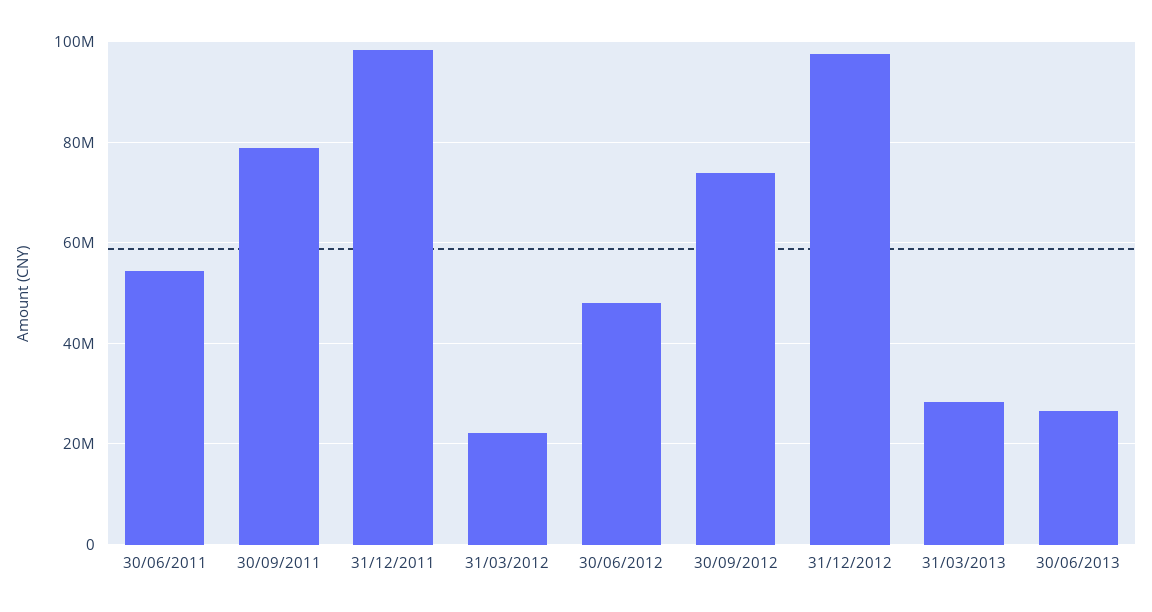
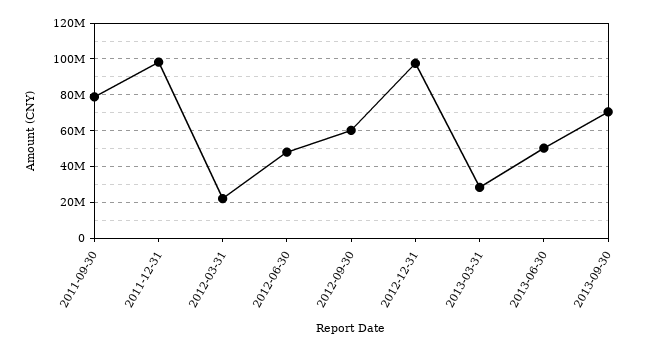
30/06/2011: 54000000 -> none
30/09/2012: 74000000 -> 60000000
30/06/2013: 26000000 -> 50000000
2013-09-30: none -> 70000000

